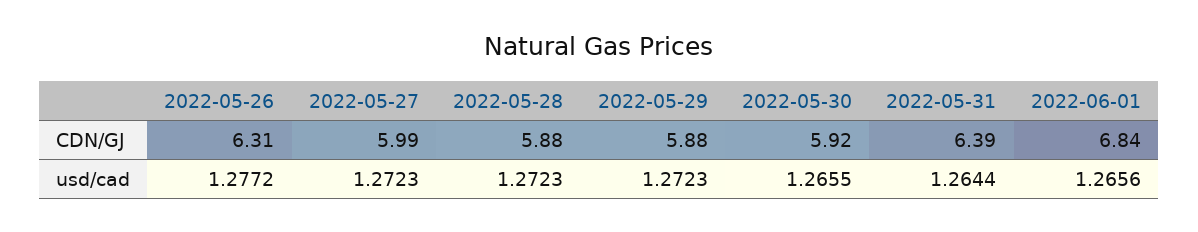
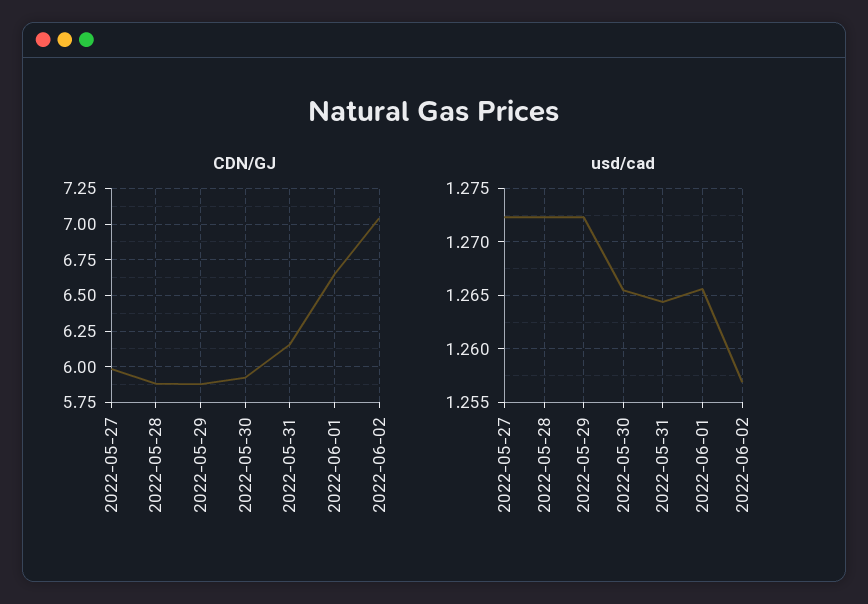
CDN/GJ, 2022-05-26: 6.31 -> none
CDN/GJ, 2022-05-31: 6.39 -> 6.15
CDN/GJ, 2022-06-01: 6.84 -> 6.65
usd/cad, 2022-05-26: 1.2772 -> none
CDN/GJ, 2022-06-02: none -> 7.05
usd/cad, 2022-06-02: none -> 1.257

